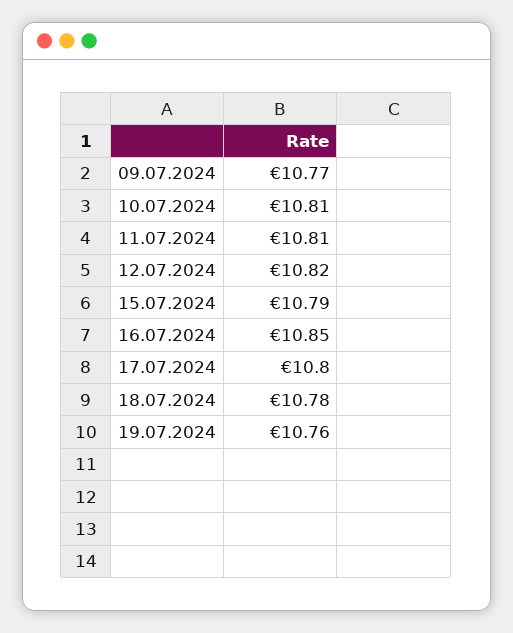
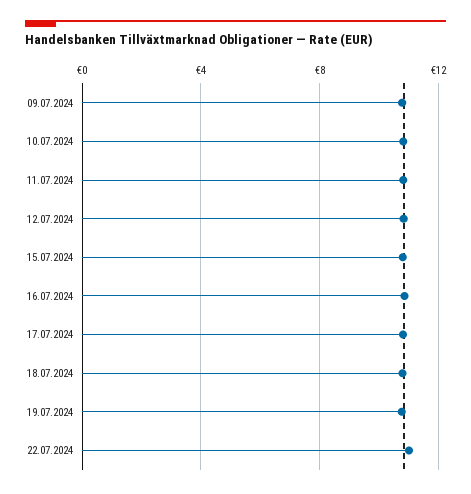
22.07.2024: none -> 11

